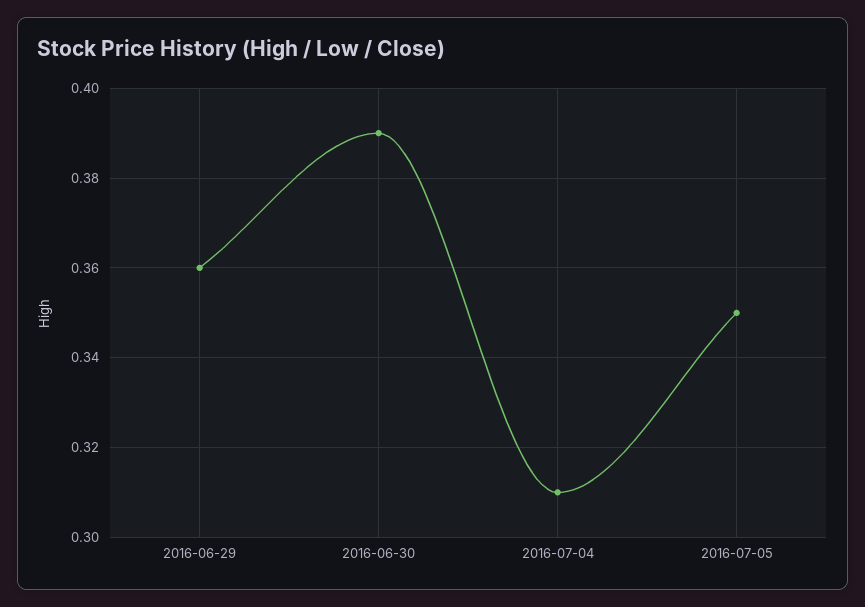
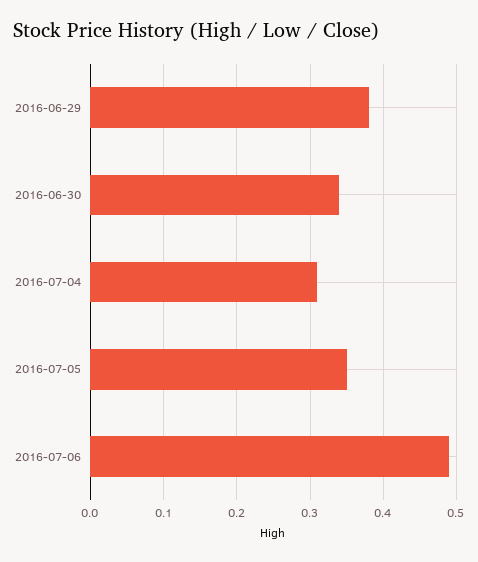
2016-06-29: 0.36 -> 0.38
2016-06-30: 0.39 -> 0.34
2016-07-06: none -> 0.49

